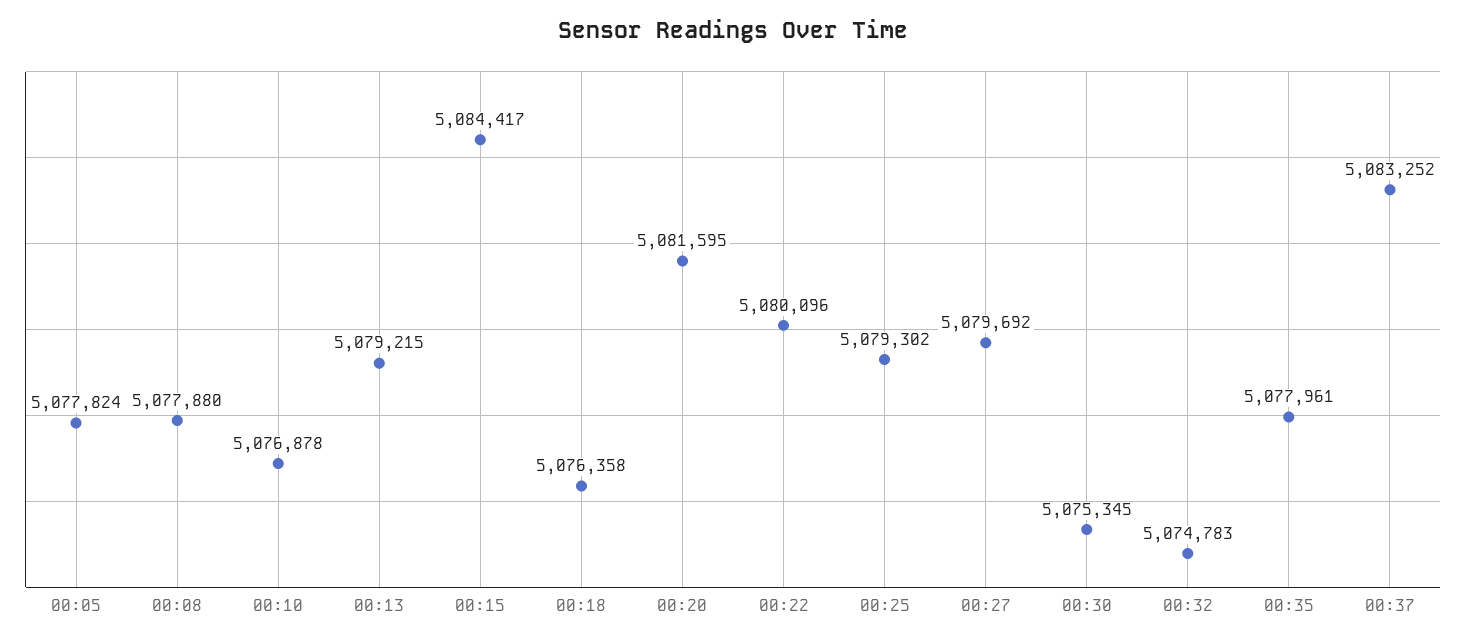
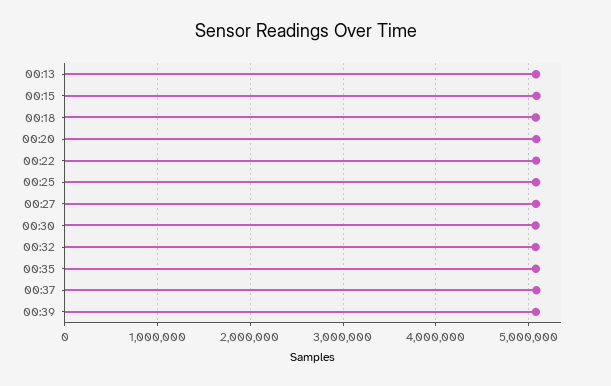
00:05: 5077824 -> none
00:08: 5077880 -> none
00:10: 5076878 -> none
00:39: none -> 5100000

